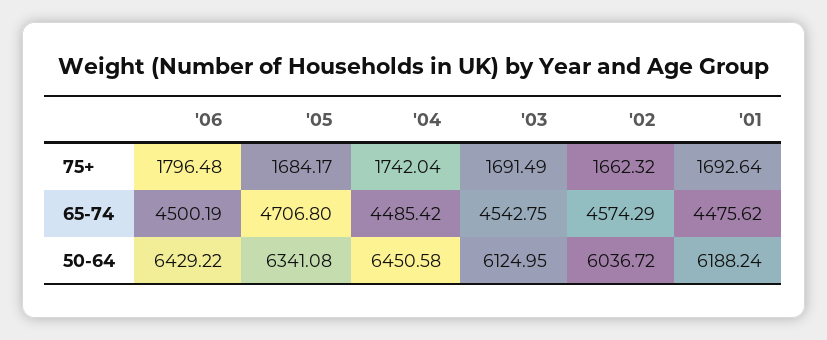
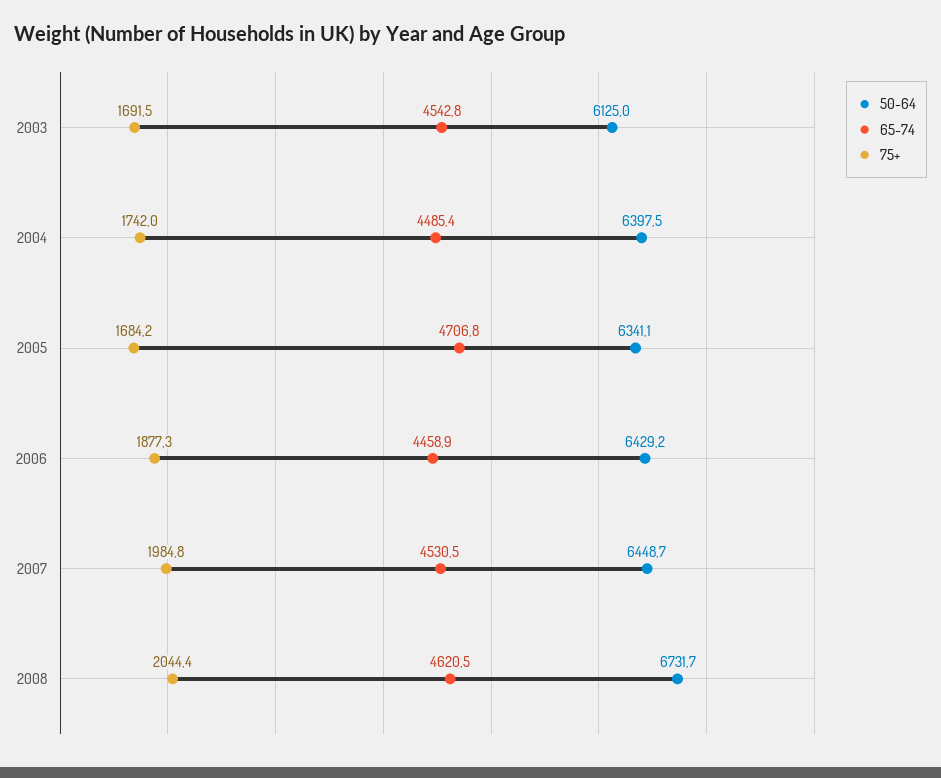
75+, '06: 1796.48 -> 1877.3
75+, '02: 1662.32 -> none
75+, '01: 1692.64 -> none
65-74, '06: 4500.19 -> 4458.9
65-74, '02: 4574.29 -> none
65-74, '01: 4475.62 -> none
50-64, '04: 6450.58 -> 6397.5
50-64, '02: 6036.72 -> none
50-64, '01: 6188.24 -> none
50-64, 2007: none -> 6448.7
65-74, 2007: none -> 4530.5
75+, 2007: none -> 1984.8
50-64, 2008: none -> 6731.7
65-74, 2008: none -> 4620.5
75+, 2008: none -> 2044.4

